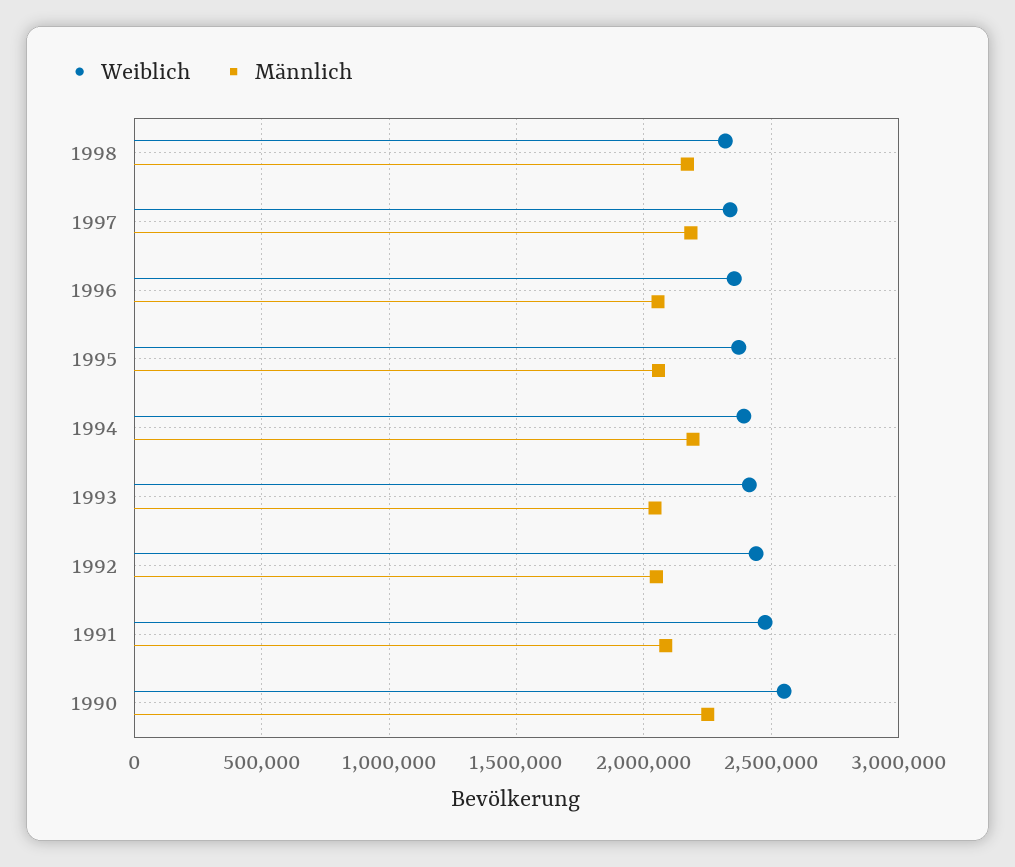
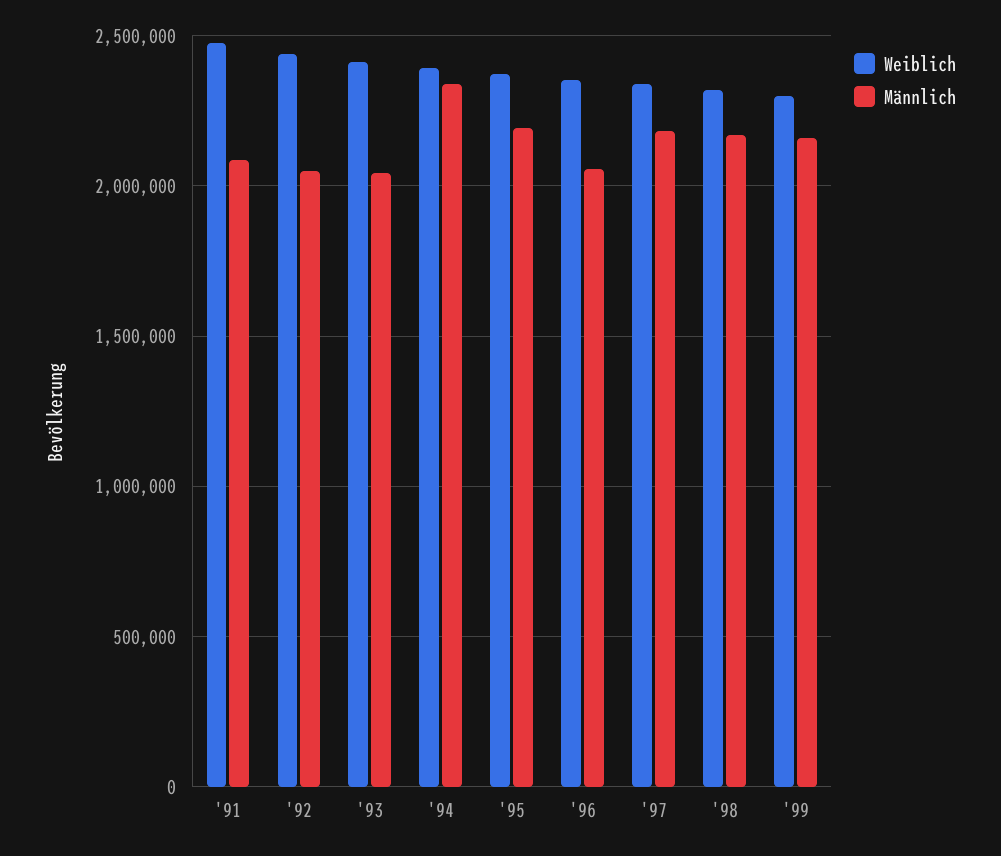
Männlich, 1995: 2050000 -> 2200000
Männlich, 1994: 2200000 -> 2350000
Weiblich, 1990: 2550000 -> none
Männlich, 1990: 2250000 -> none
Weiblich, '99: none -> 2300000
Männlich, '99: none -> 2150000

